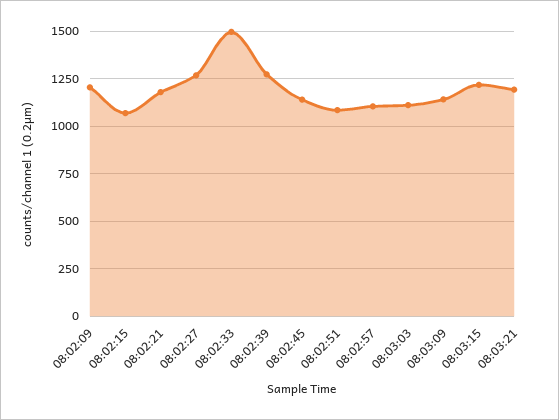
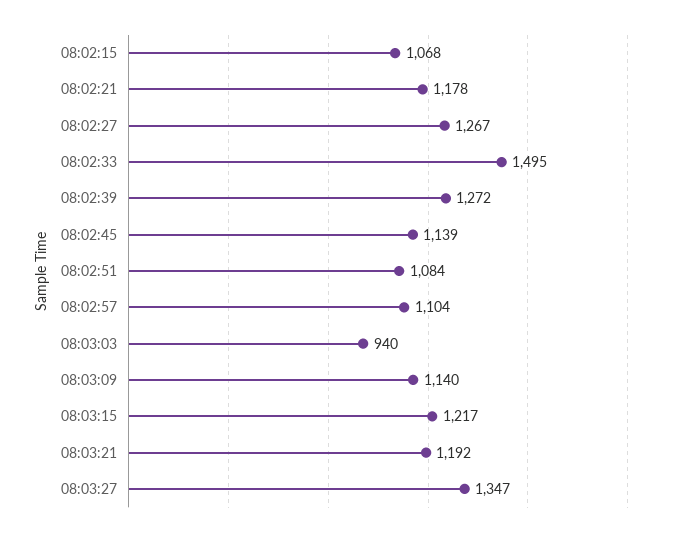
08:02:09: 1200 -> none
08:03:03: 1100 -> 940
08:03:27: none -> 1347

